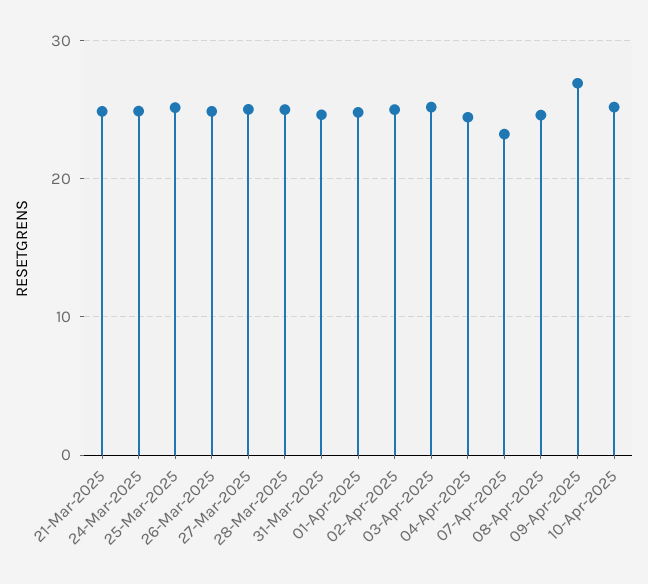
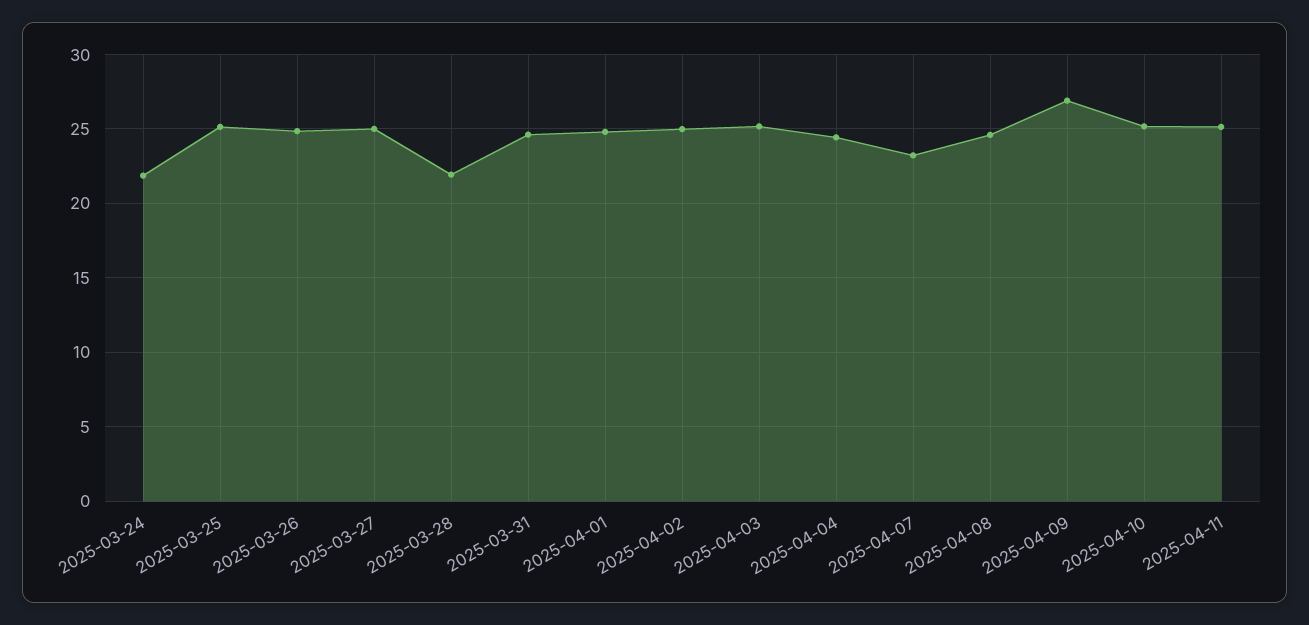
21-Mar-2025: 25 -> none
24-Mar-2025: 25 -> 22
28-Mar-2025: 25 -> 22
2025-04-11: none -> 25

